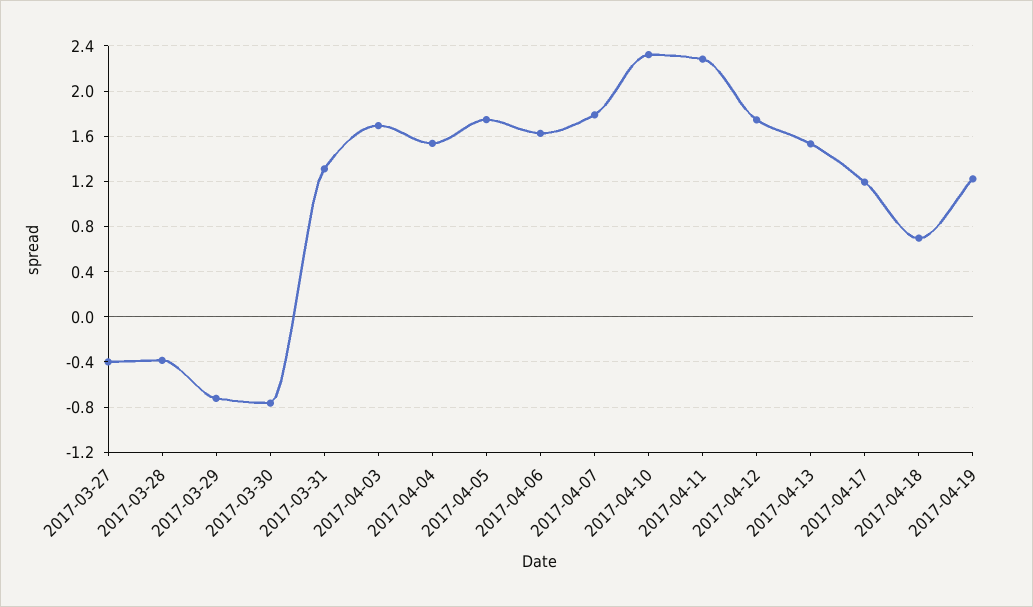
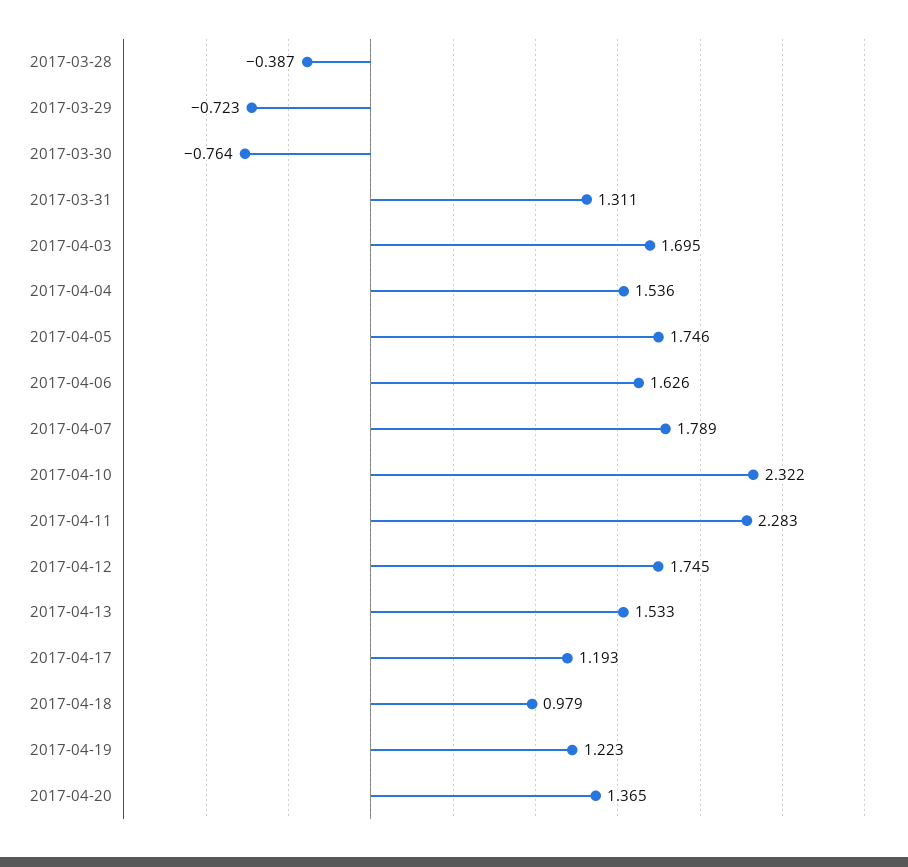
2017-03-27: -0.4 -> none
2017-04-18: 0.7 -> 0.979
2017-04-20: none -> 1.365

